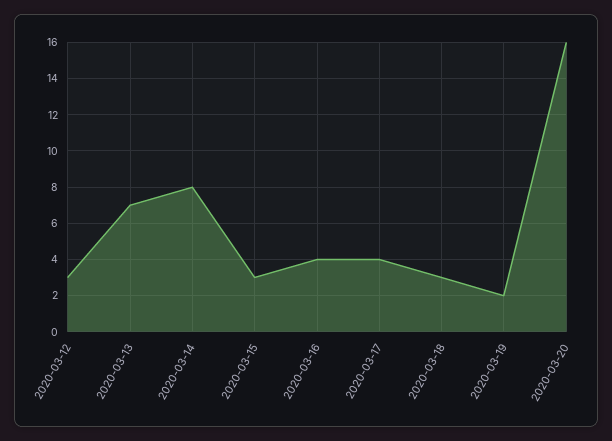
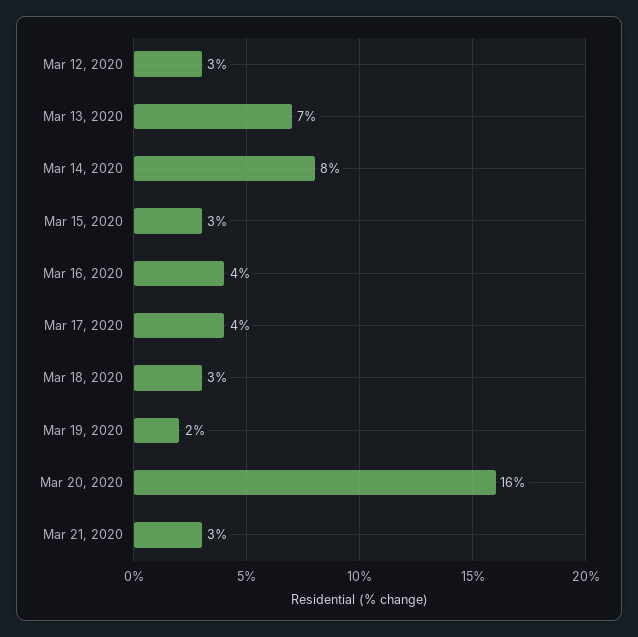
Mar 21, 2020: none -> 3

